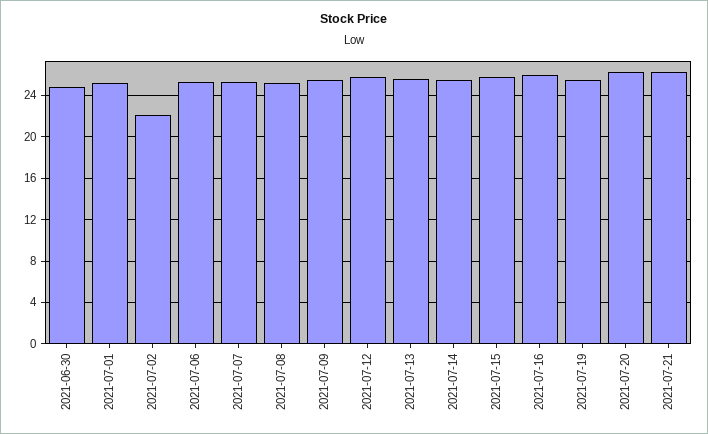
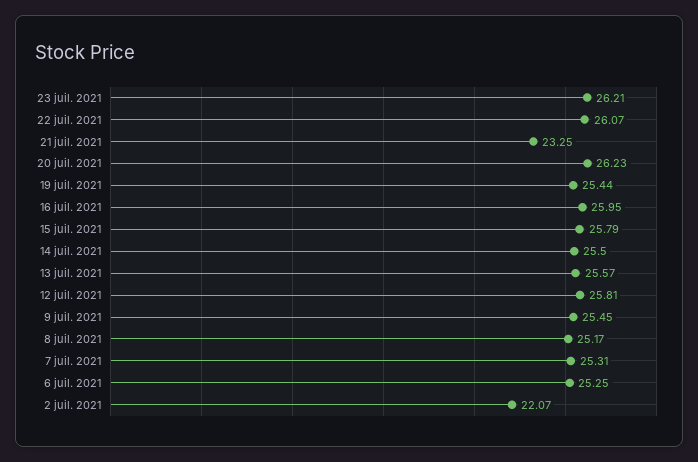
2021-06-30: 25 -> none
2021-07-01: 25 -> none
2021-07-21: 26 -> 23.25
23 juil. 2021: none -> 26.21
22 juil. 2021: none -> 26.07

